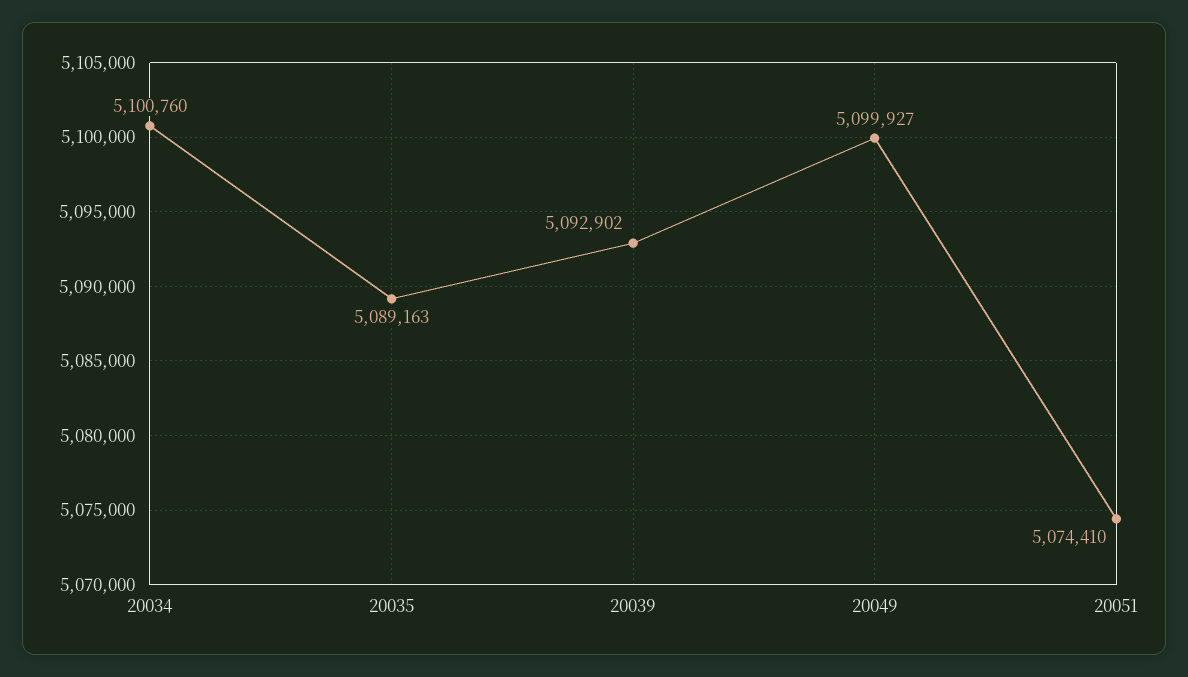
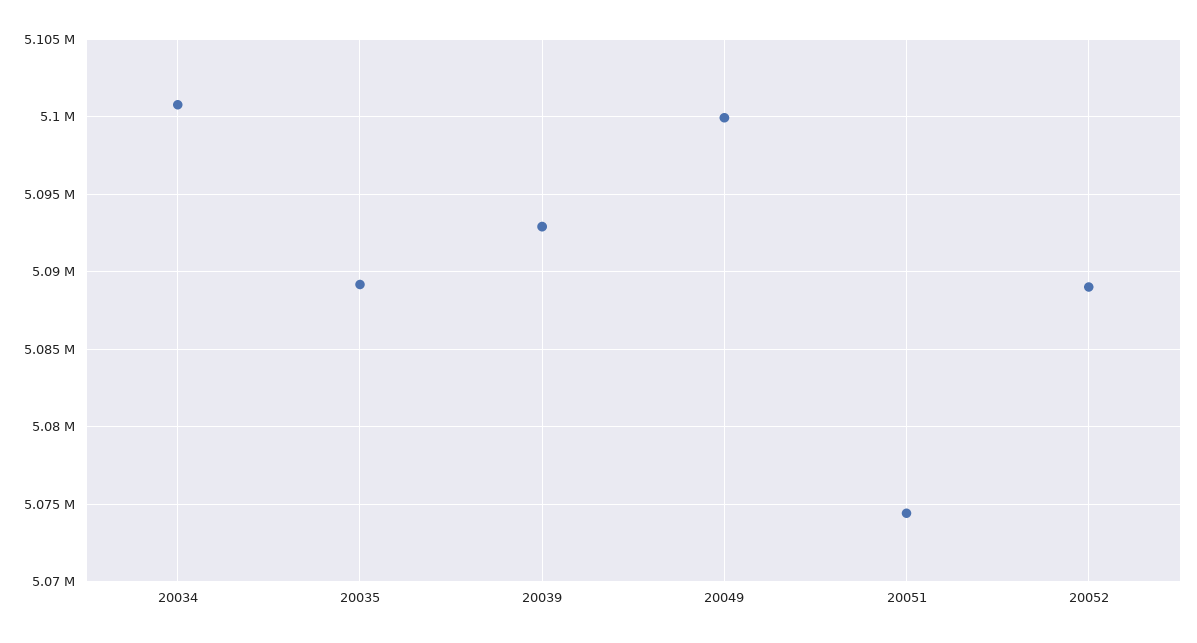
20052: none -> 5089000

